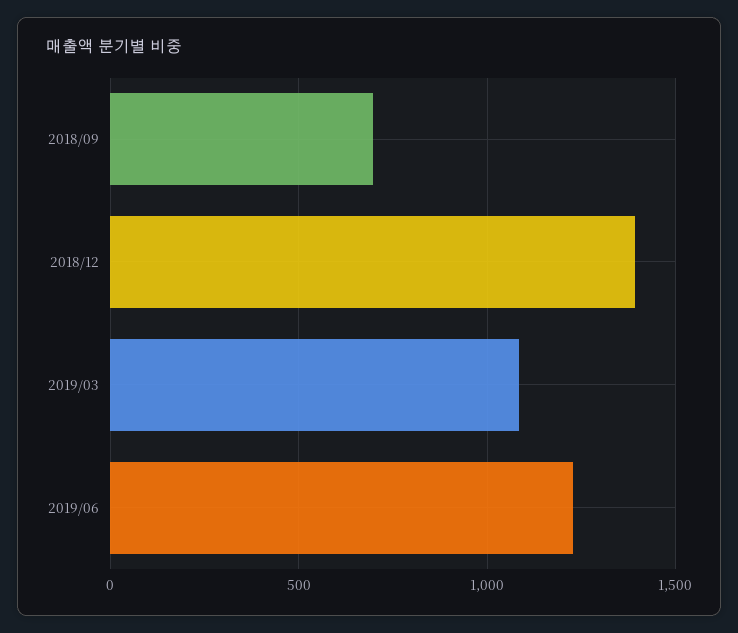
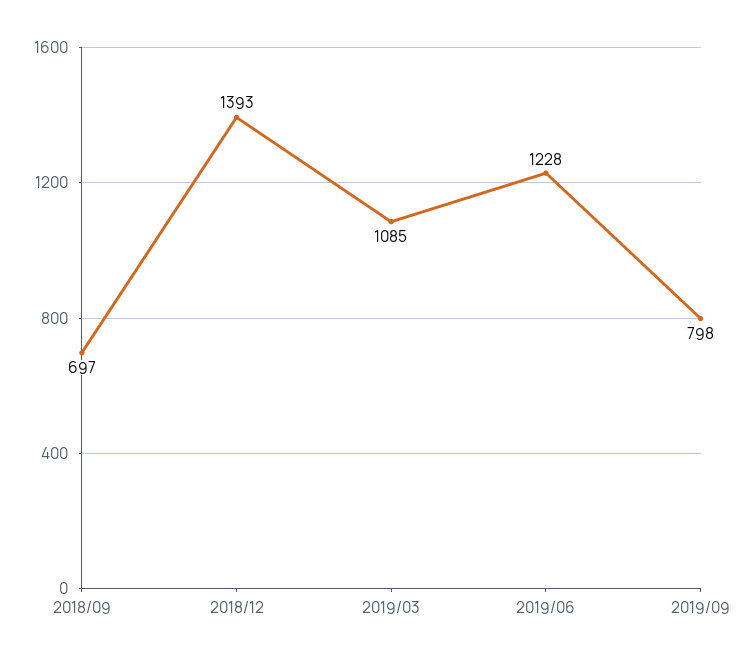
2019/09: none -> 798

